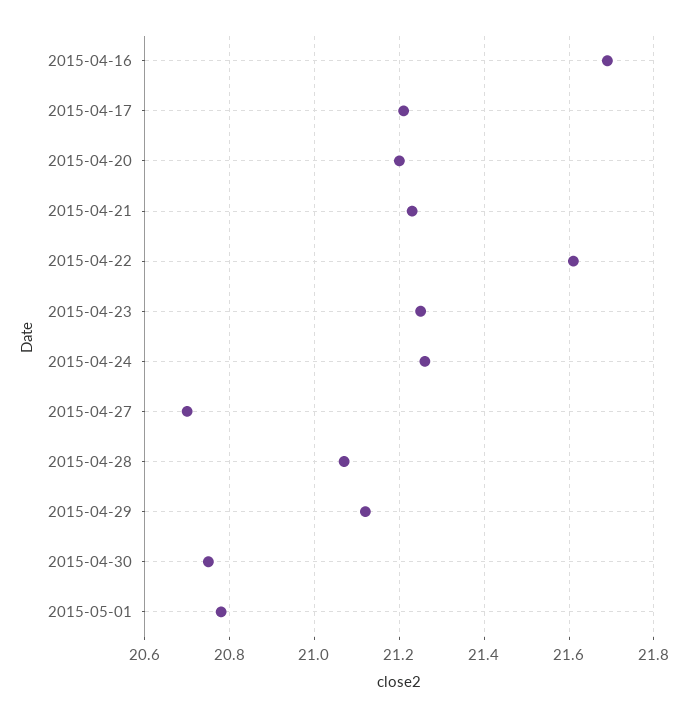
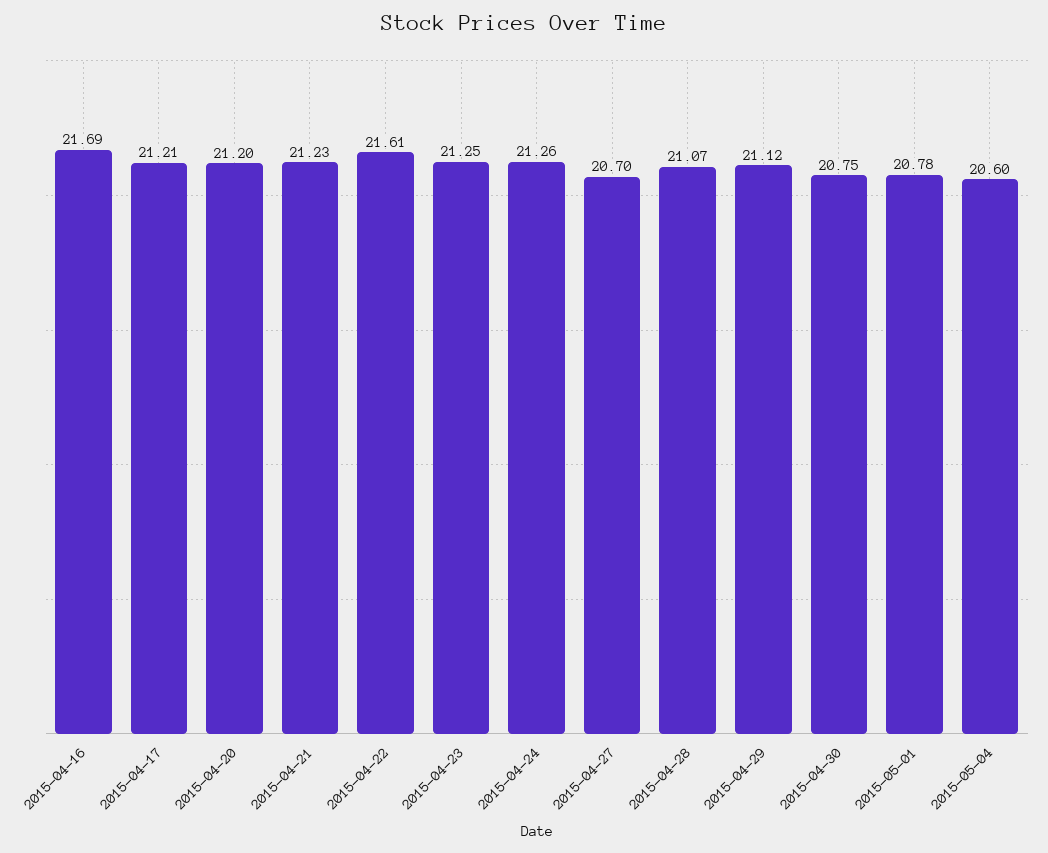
2015-05-04: none -> 20.6

